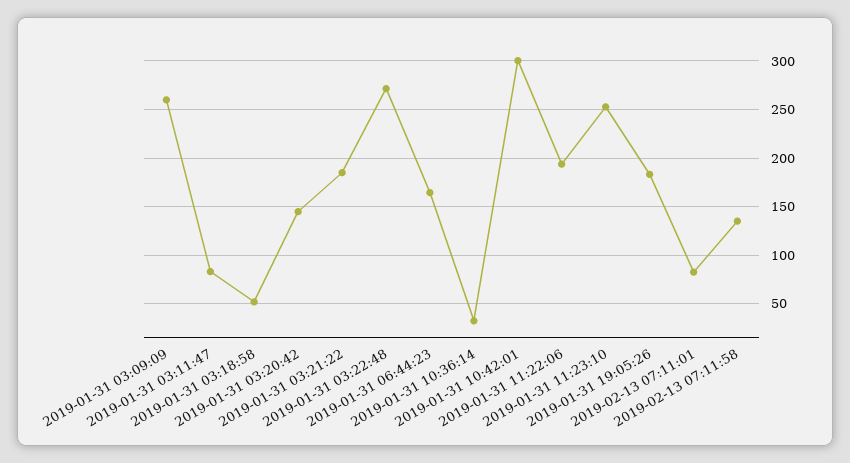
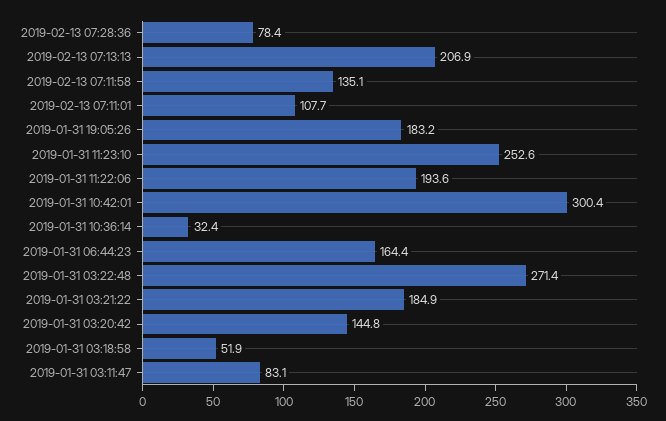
2019-01-31 03:09:09: 260 -> none
2019-02-13 07:11:01: 80 -> 107.7
2019-02-13 07:28:36: none -> 78.4
2019-02-13 07:13:13: none -> 206.9

